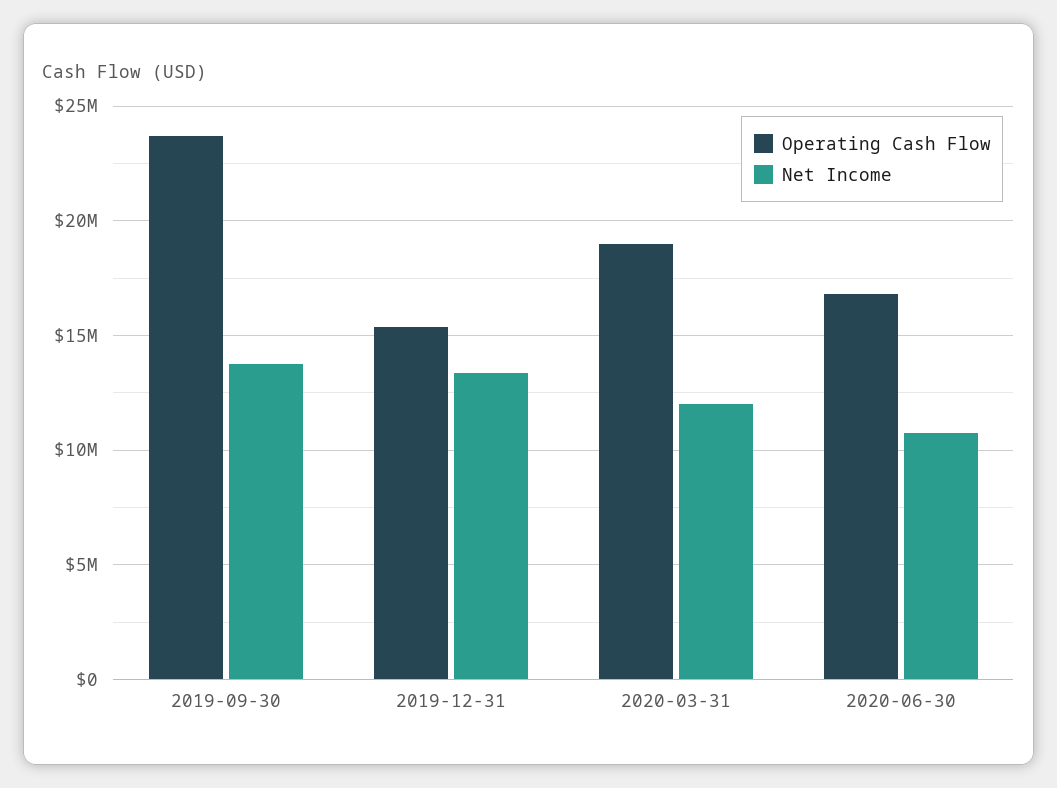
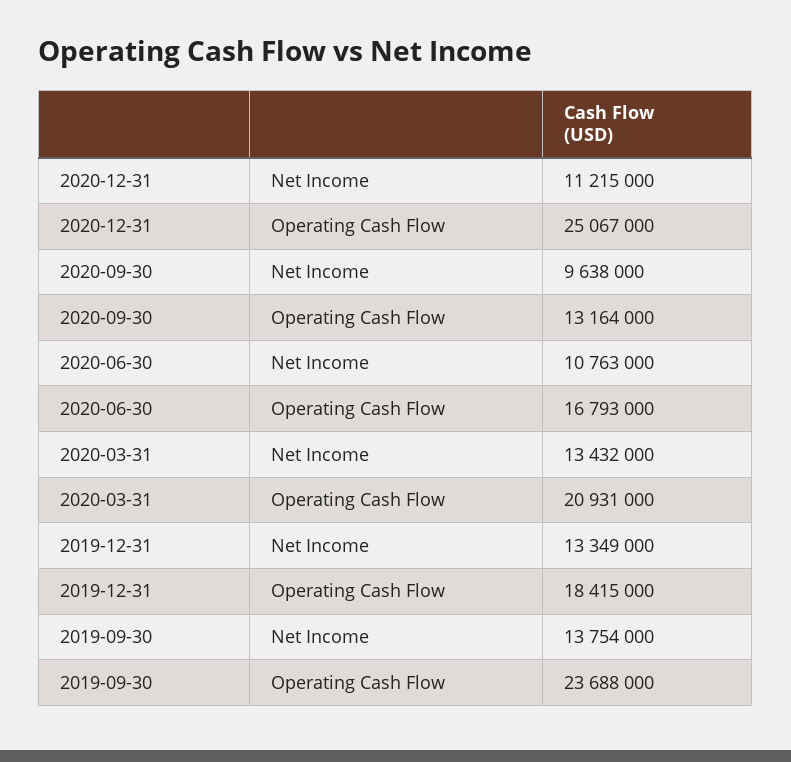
Operating Cash Flow, 2019-12-31: 15500000 -> 18415000
Operating Cash Flow, 2020-03-31: 19000000 -> 20931000
Net Income, 2020-03-31: 12000000 -> 13432000
Net Income, 2020-12-31: none -> 11215000
Operating Cash Flow, 2020-12-31: none -> 25067000
Net Income, 2020-09-30: none -> 9638000
Operating Cash Flow, 2020-09-30: none -> 13164000

